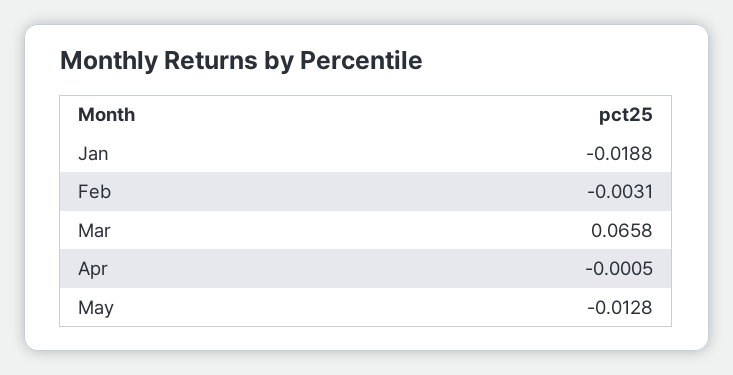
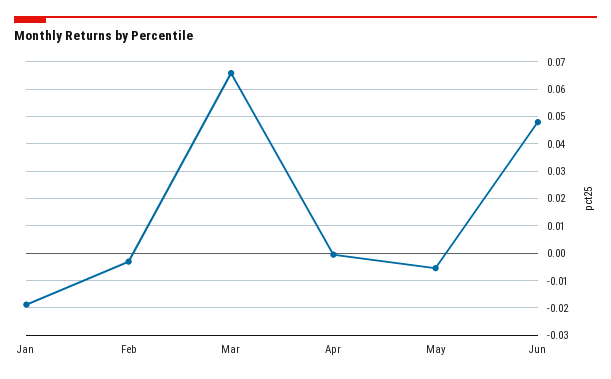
May: -0.0128 -> -0.005
Jun: none -> 0.0475

